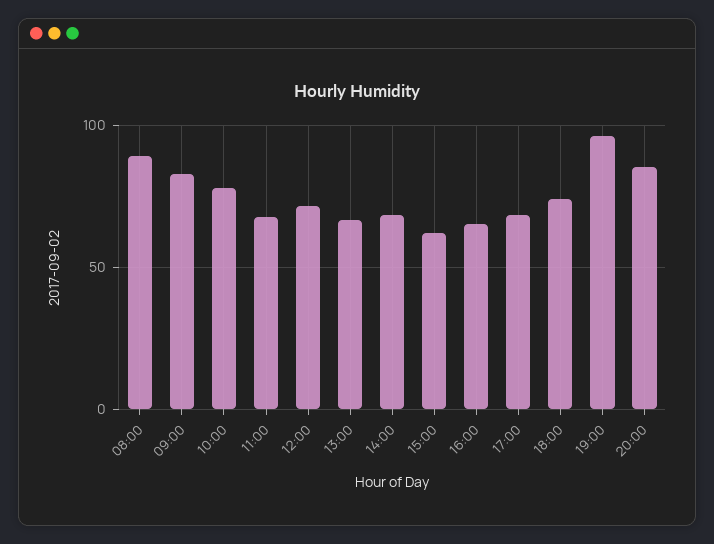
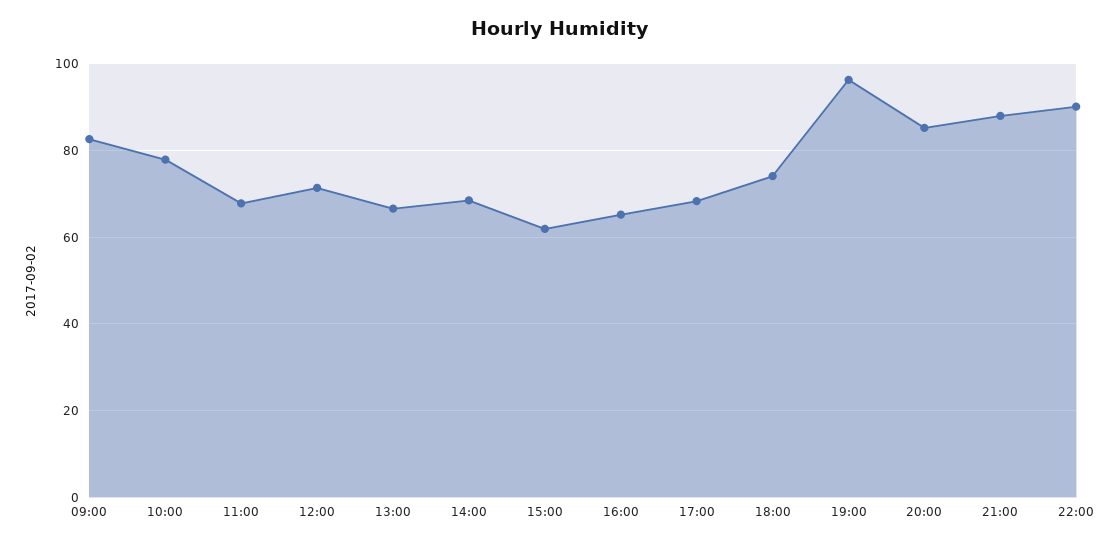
08:00: 90 -> none
21:00: none -> 88
22:00: none -> 90

